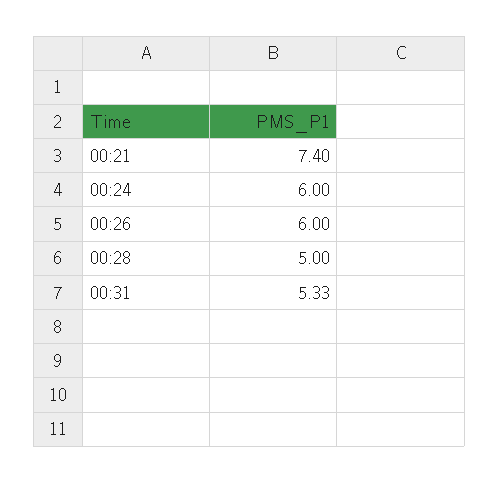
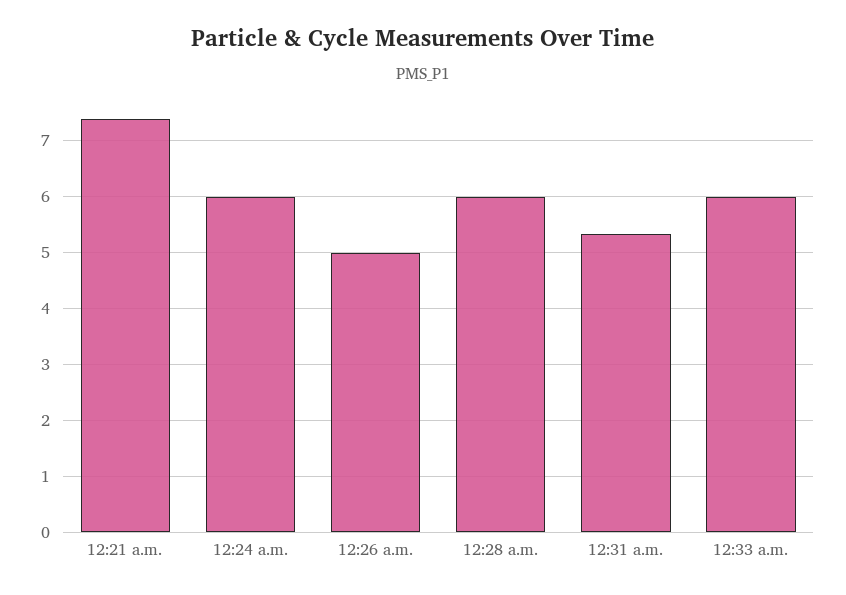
00:26: 6 -> 5
00:28: 5 -> 6
12:33 a.m.: none -> 6

